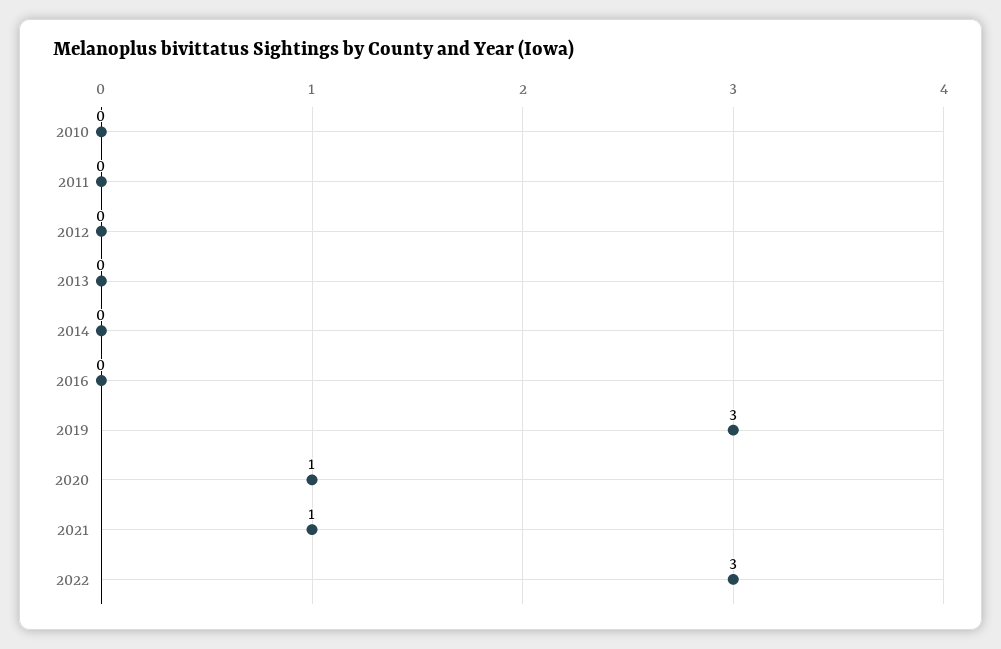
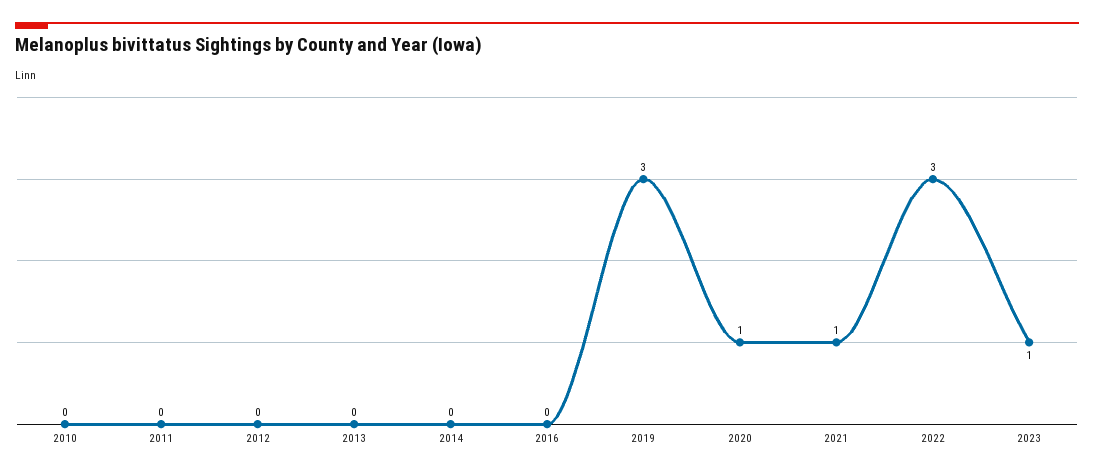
2023: none -> 1

